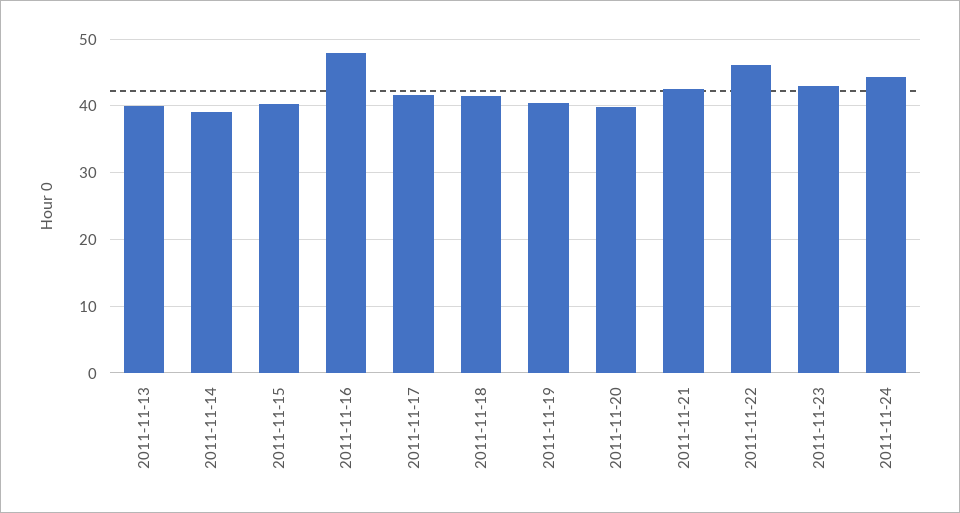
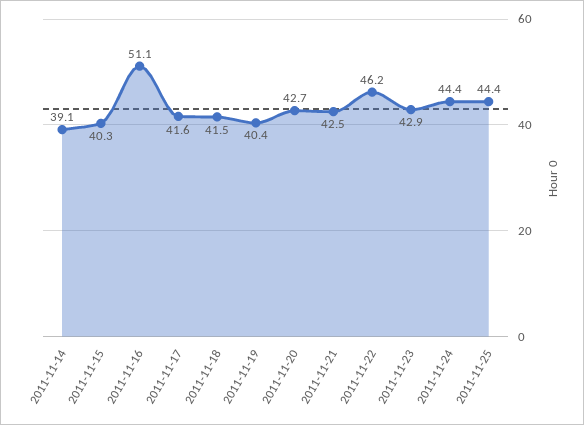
2011-11-13: 40 -> none
2011-11-16: 48 -> 51.1
2011-11-20: 40 -> 42.7
2011-11-25: none -> 44.4

